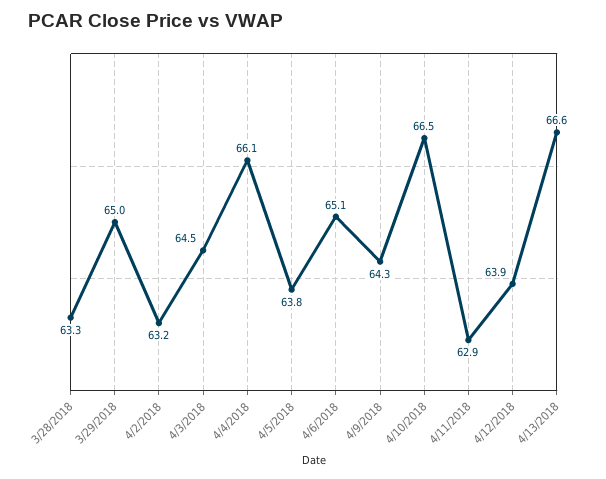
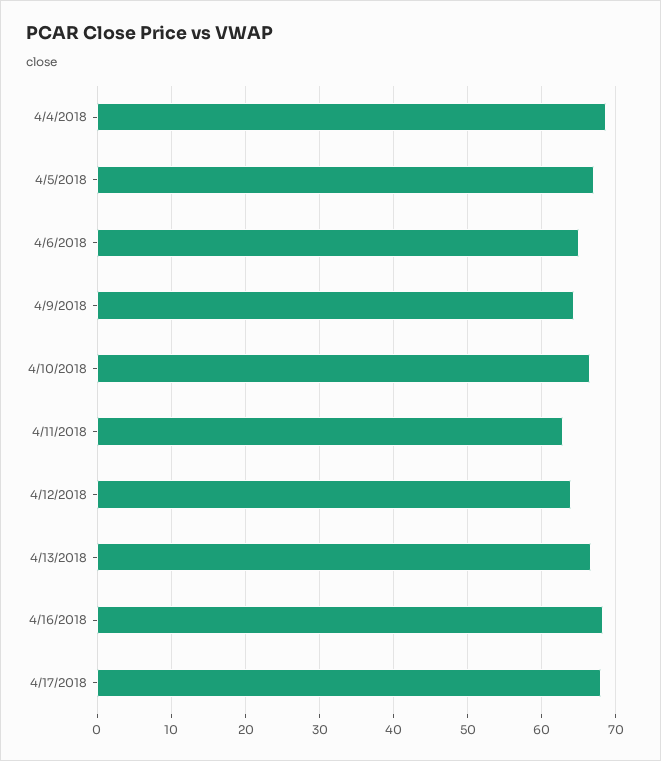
3/28/2018: 63.3 -> none
3/29/2018: 65 -> none
4/2/2018: 63.2 -> none
4/3/2018: 64.5 -> none
4/4/2018: 66.1 -> 69
4/5/2018: 63.8 -> 67
4/16/2018: none -> 68
4/17/2018: none -> 68

